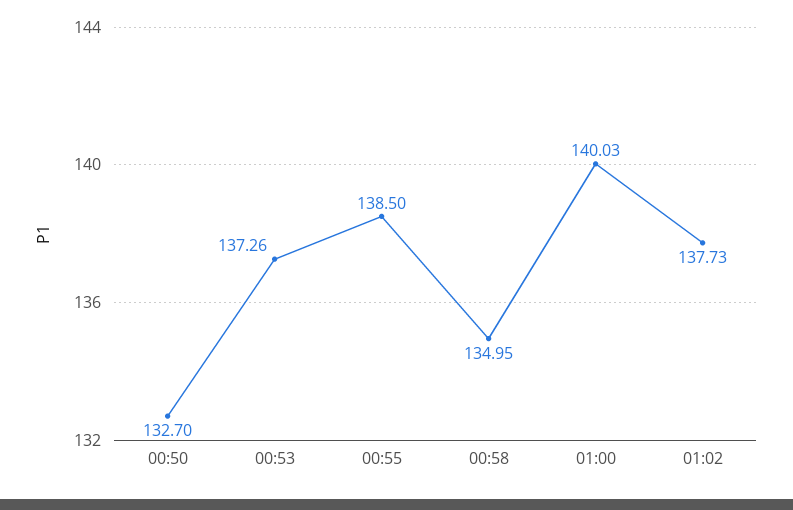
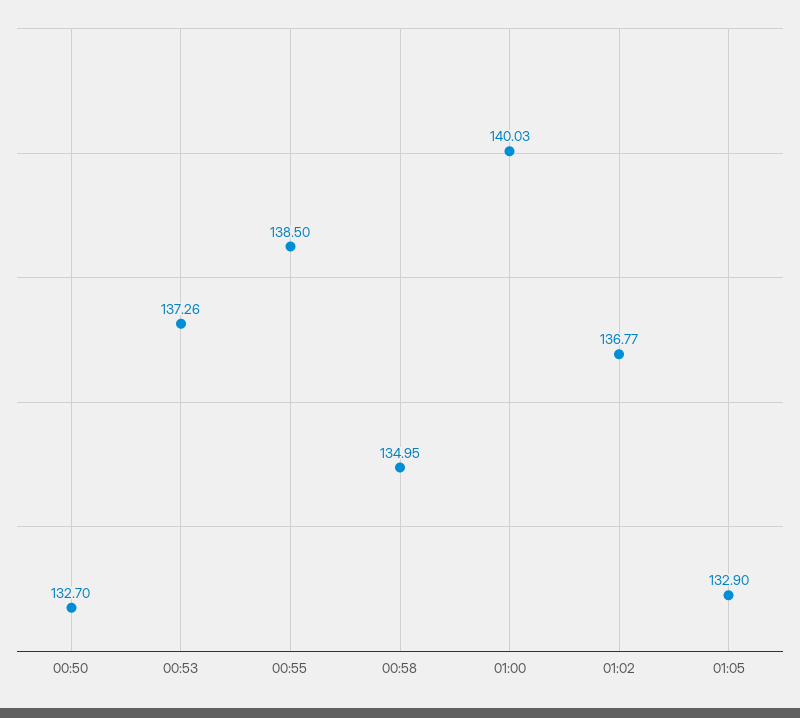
01:02: 137.73 -> 136.77
01:05: none -> 132.9

